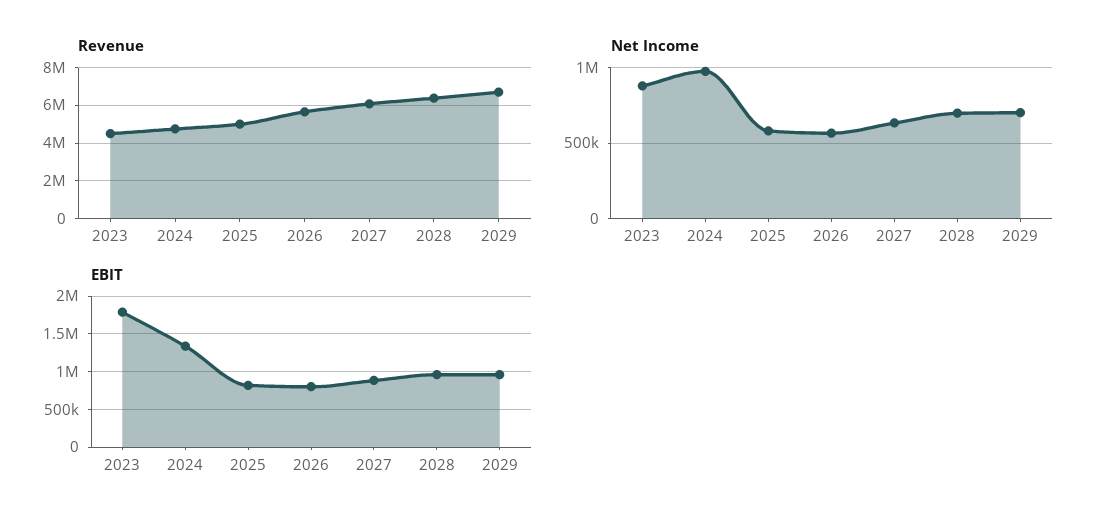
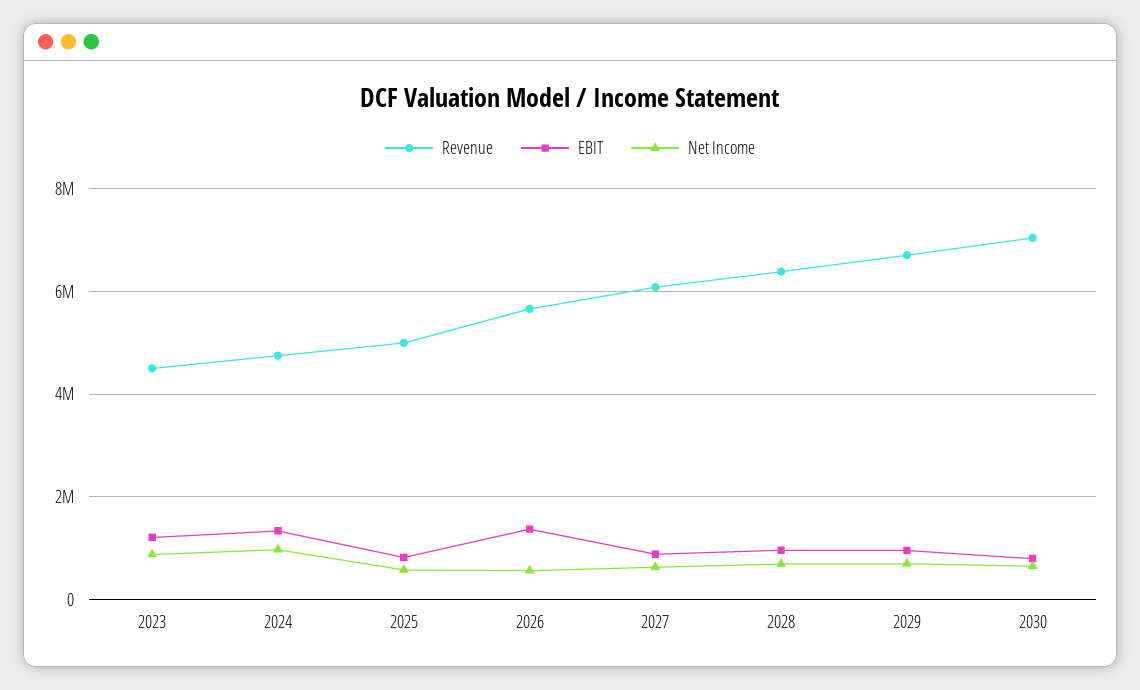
EBIT, 2023: 1800000 -> 1200000
EBIT, 2026: 800000 -> 1400000
Revenue, 2030: none -> 7000000
EBIT, 2030: none -> 800000
Net Income, 2030: none -> 600000

